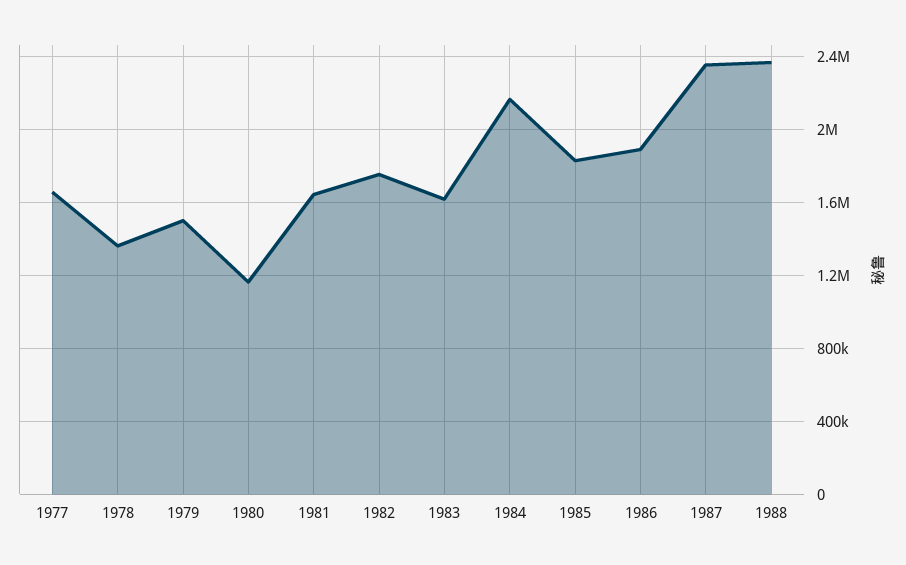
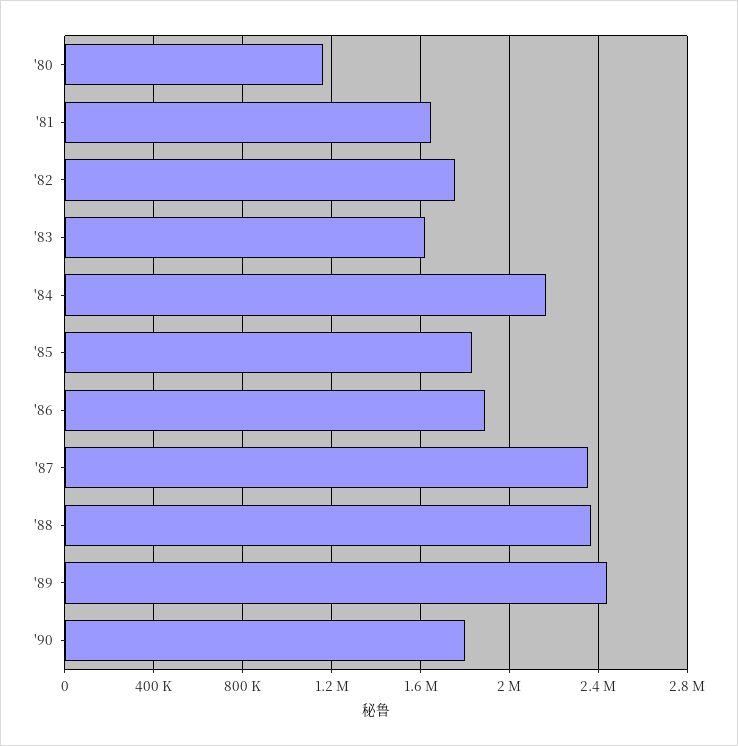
1977: 1650000 -> none
1978: 1350000 -> none
1979: 1500000 -> none
'89: none -> 2450000
'90: none -> 1800000

